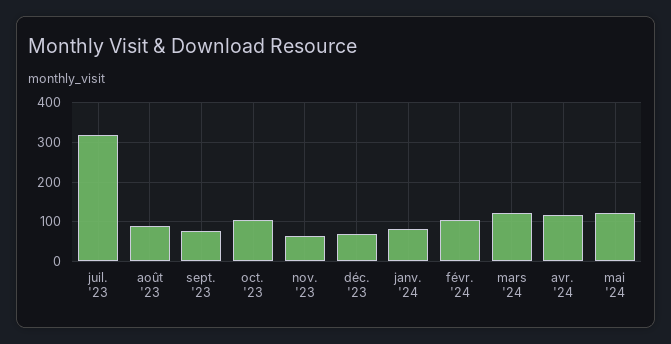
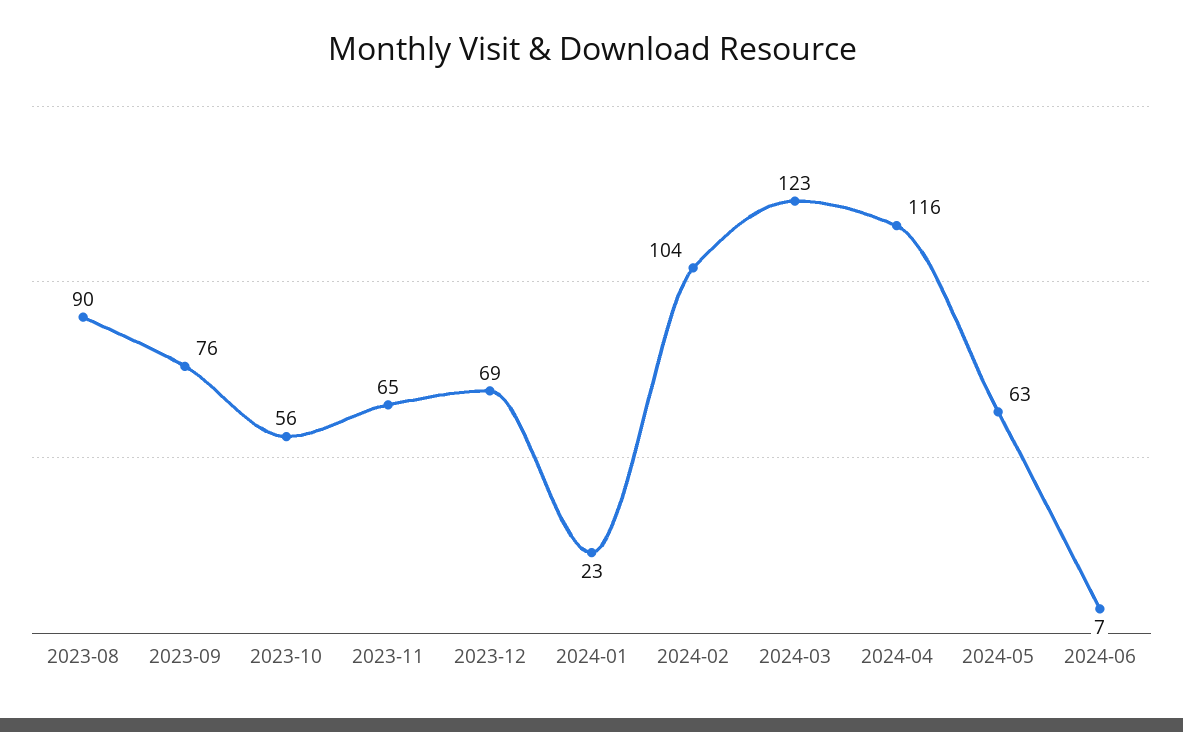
juil. '23: 320 -> none
oct. '23: 100 -> 56
janv. '24: 80 -> 23
mai '24: 120 -> 63
2024-06: none -> 7

